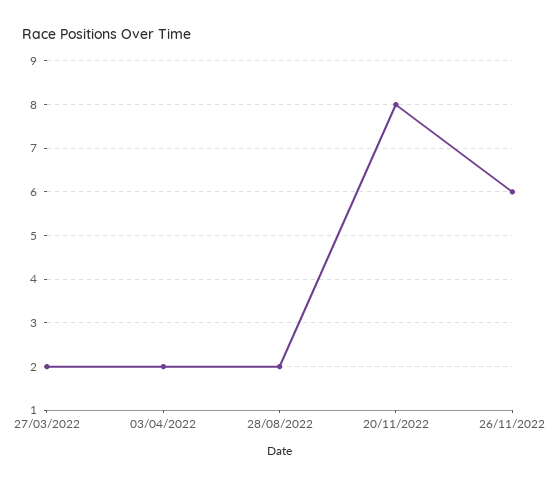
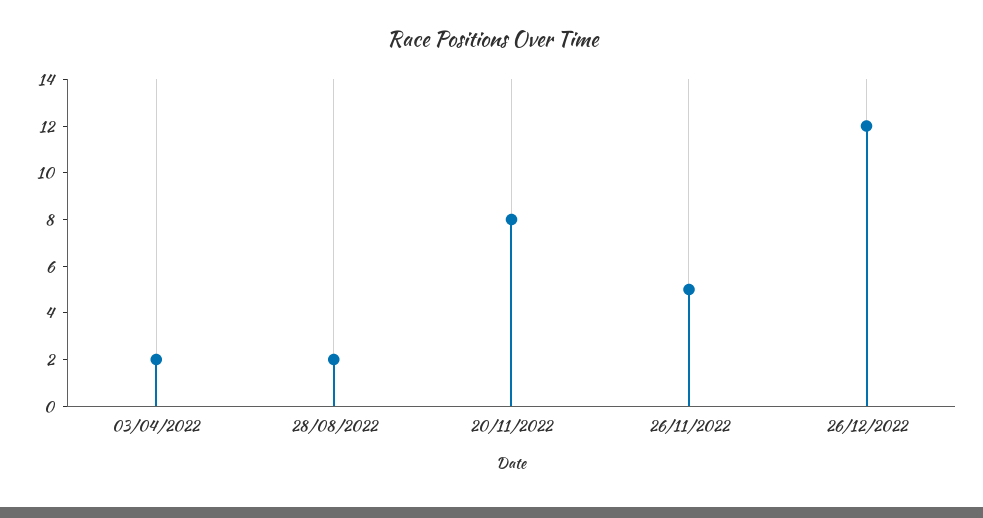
27/03/2022: 2 -> none
26/11/2022: 6 -> 5
26/12/2022: none -> 12

